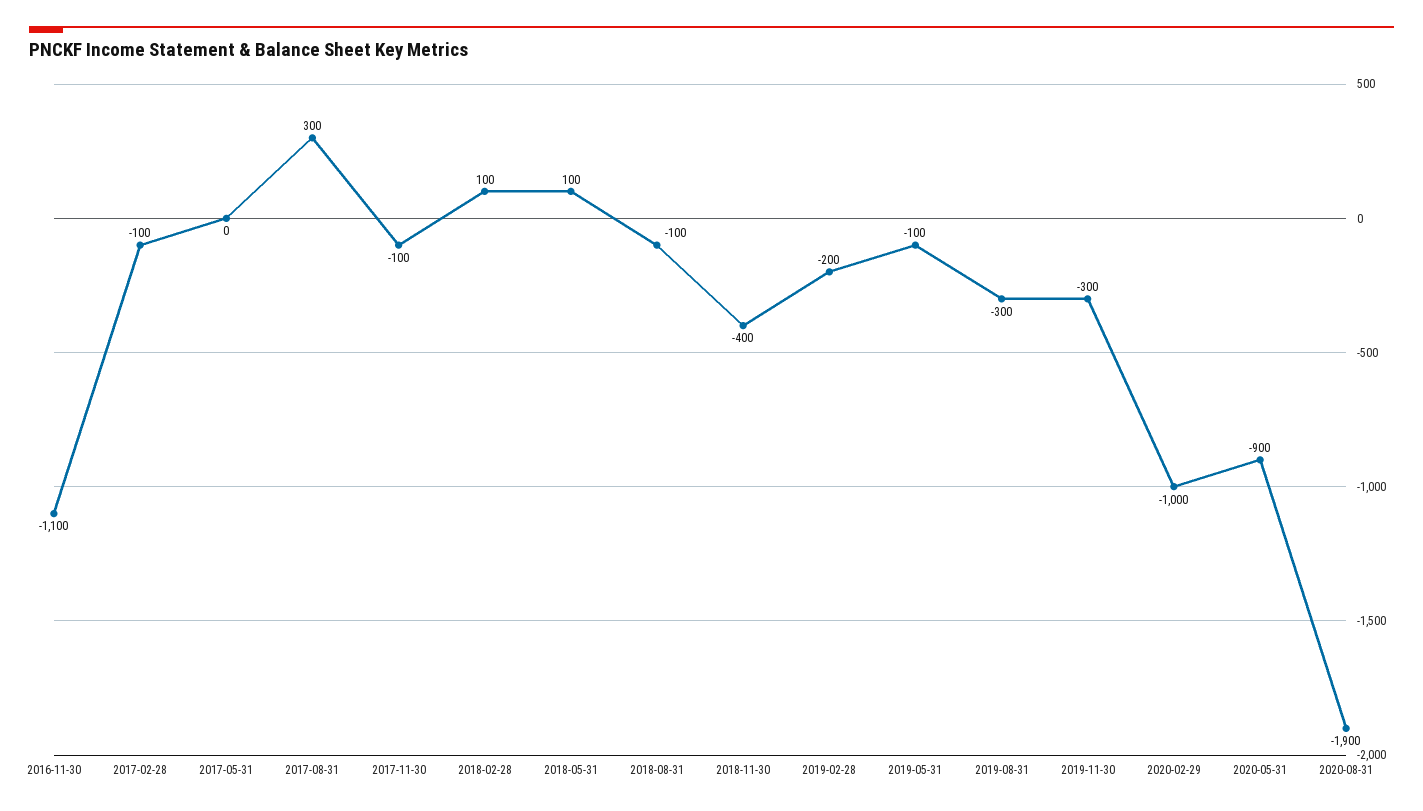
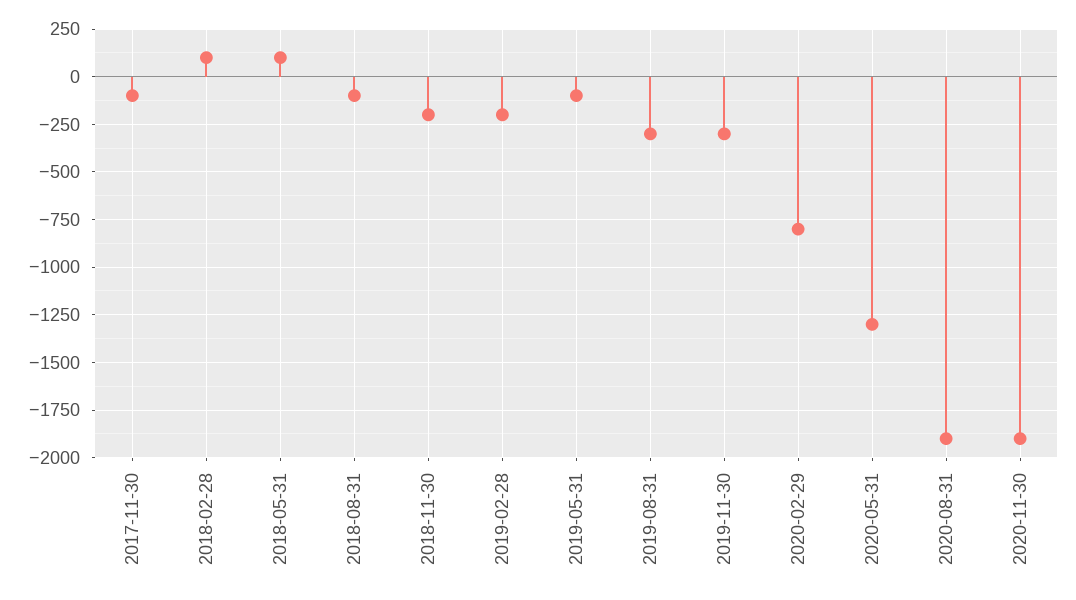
2016-11-30: -1100 -> none
2017-02-28: -100 -> none
2017-05-31: 0 -> none
2017-08-31: 300 -> none
2018-11-30: -400 -> -200
2020-02-29: -1000 -> -800
2020-05-31: -900 -> -1300
2020-11-30: none -> -1900

